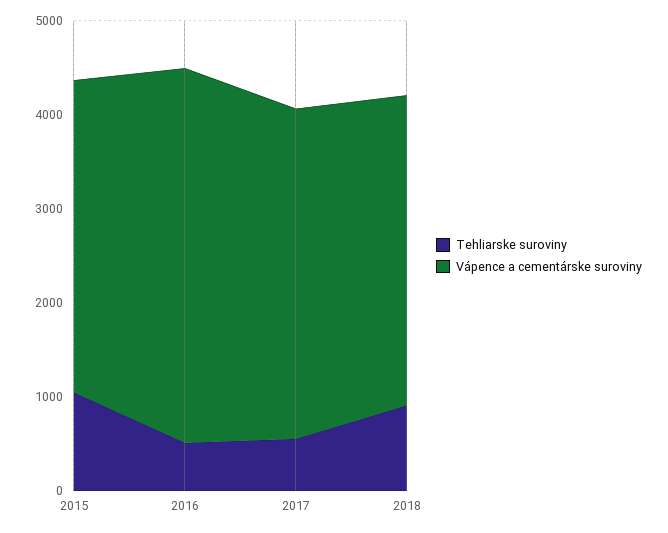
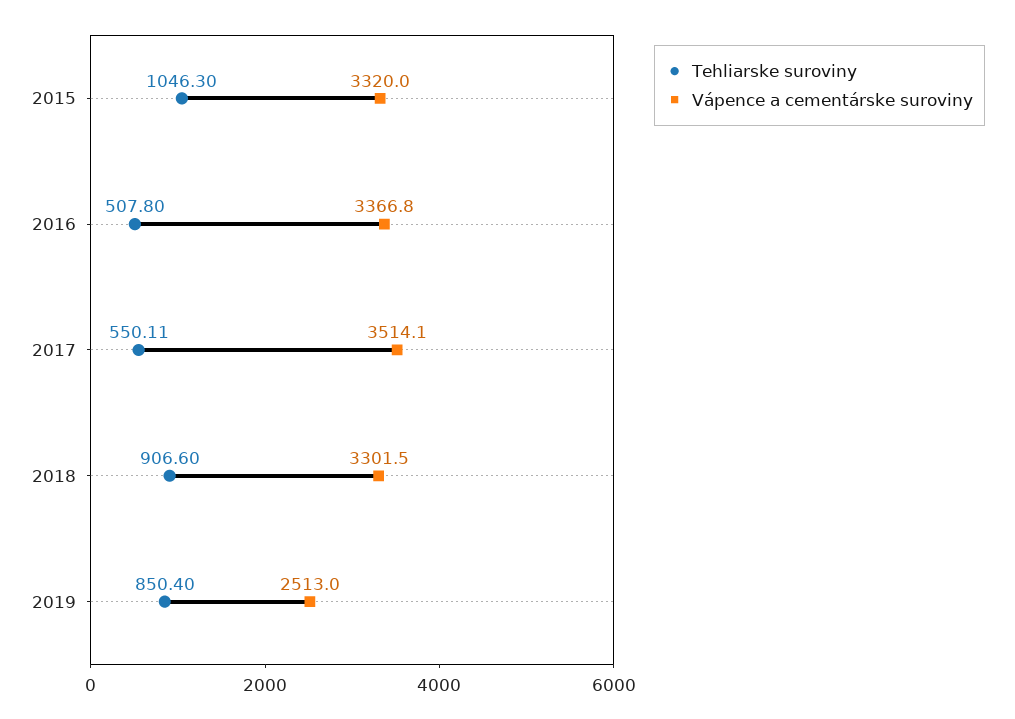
Vápence a cementárske suroviny, 2016: 4000 -> 3366.8
Tehliarske suroviny, 2019: none -> 850.4
Vápence a cementárske suroviny, 2019: none -> 2513

